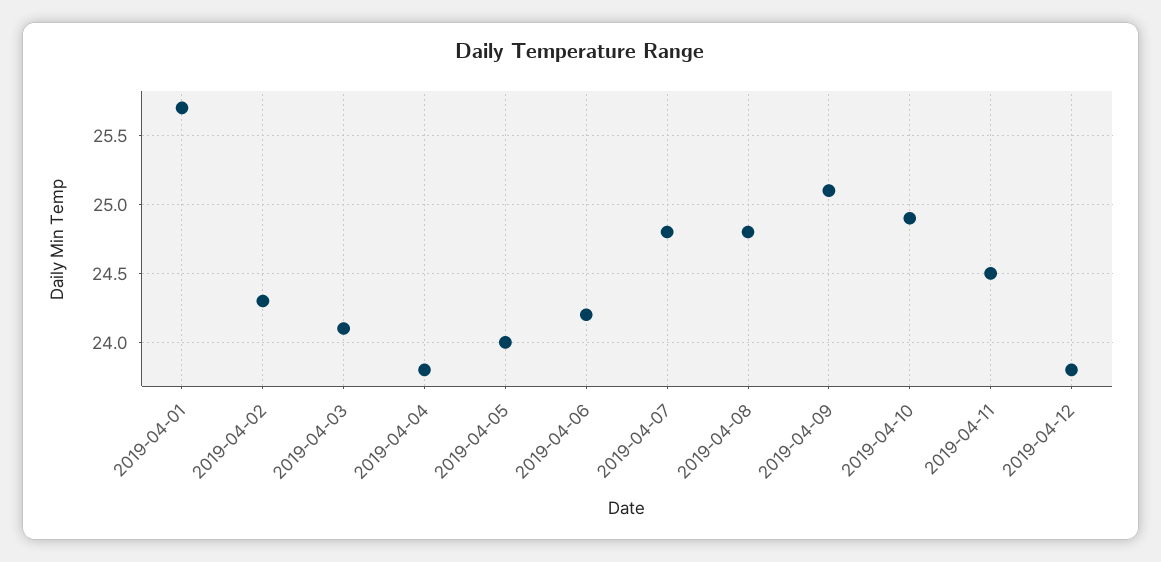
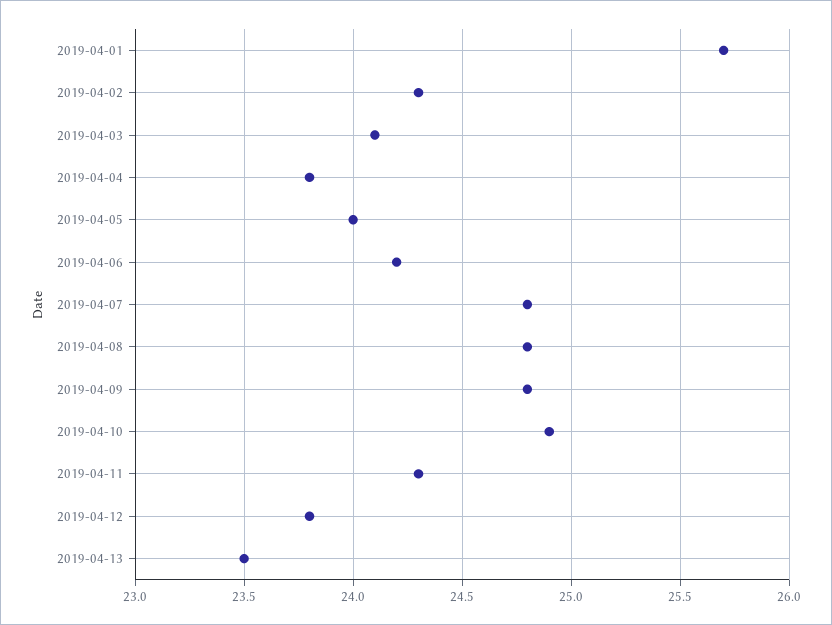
2019-04-09: 25.1 -> 24.8
2019-04-11: 24.5 -> 24.3
2019-04-13: none -> 23.5

